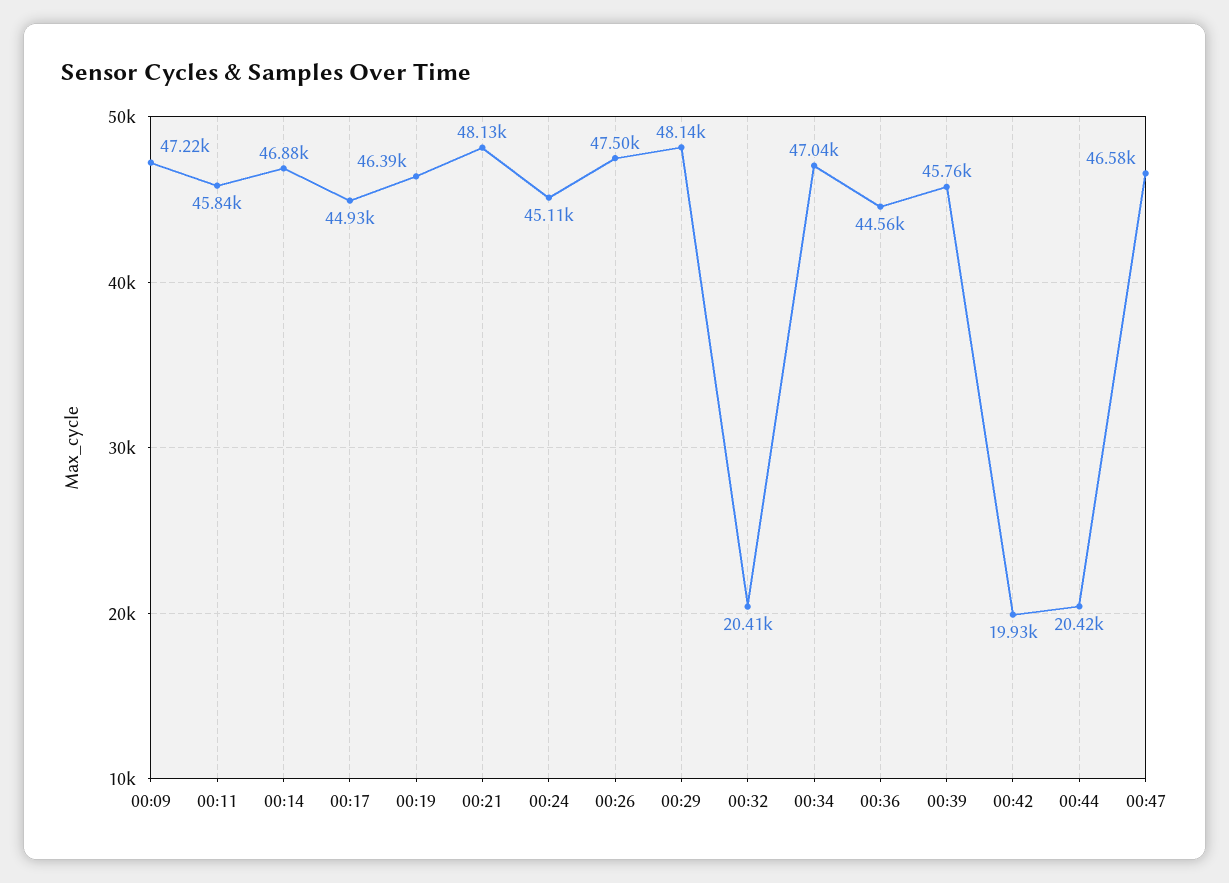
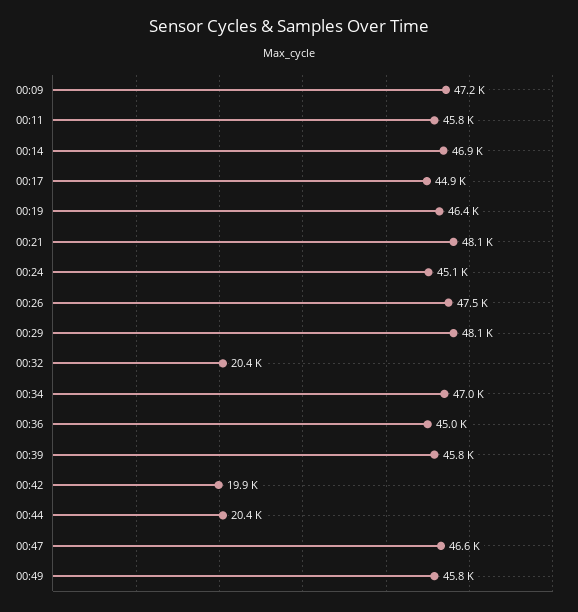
00:36: 44560 -> 45000
00:49: none -> 45800

